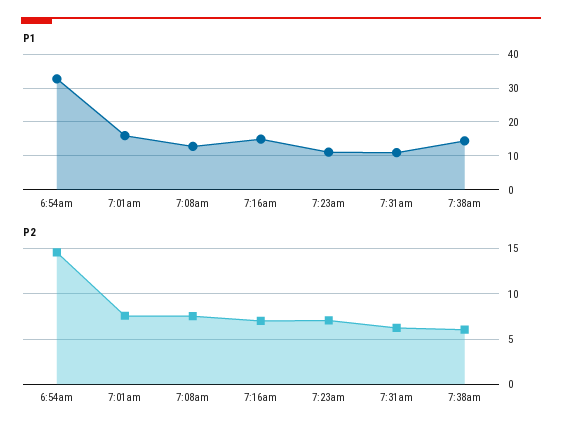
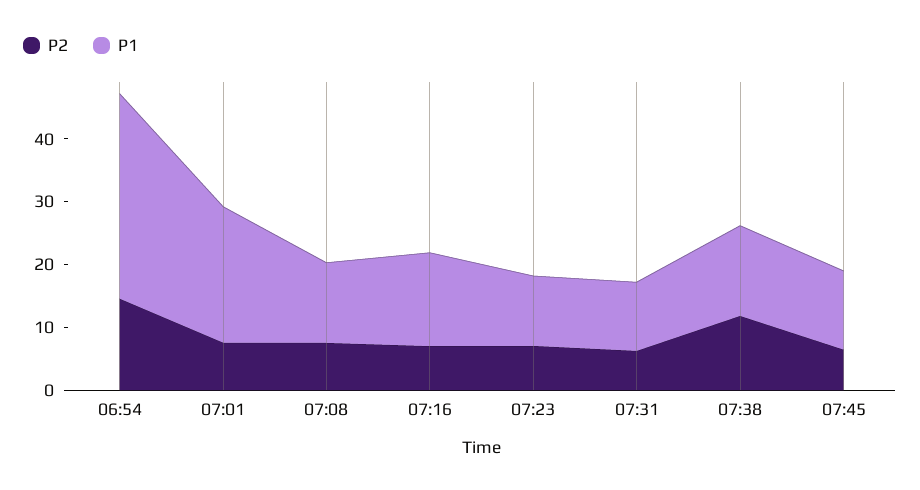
P1, 7:01am: 16 -> 22
P2, 7:38am: 6 -> 12
P2, 07:45: none -> 6
P1, 07:45: none -> 12

